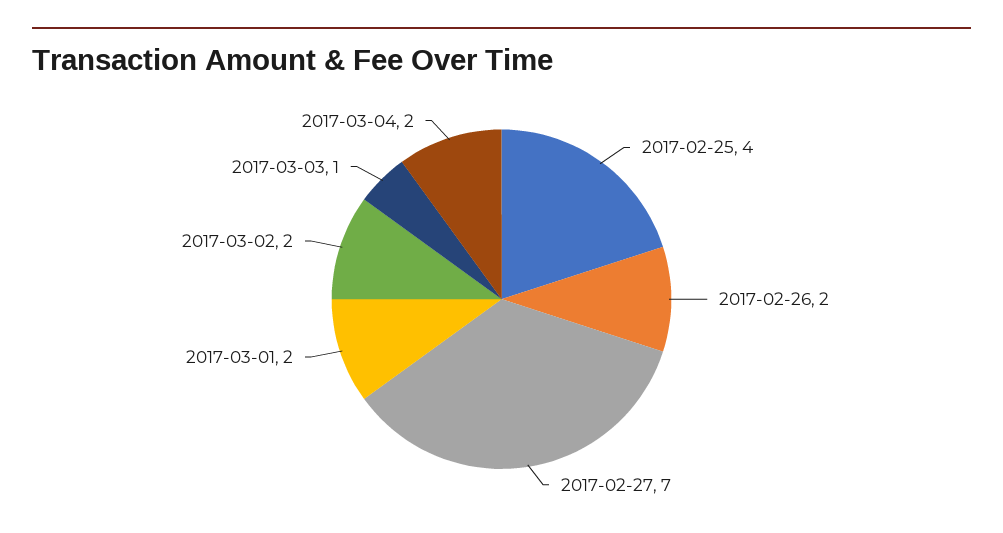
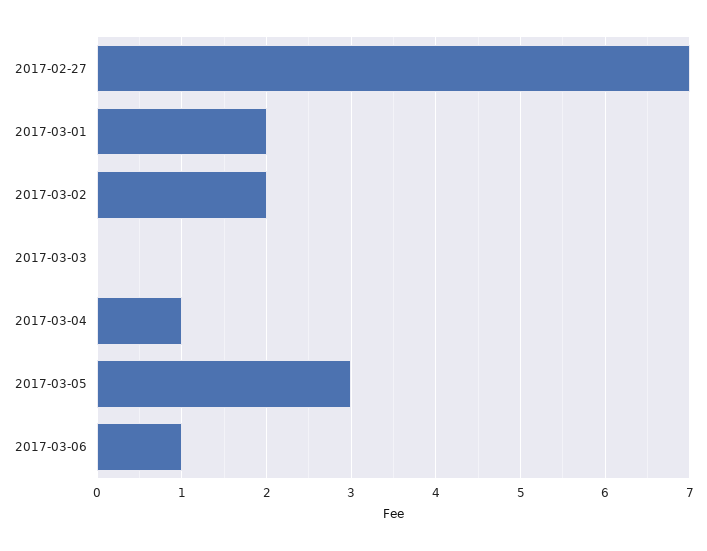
2017-02-25: 4 -> none
2017-02-26: 2 -> none
2017-03-03: 1 -> 0
2017-03-04: 2 -> 1
2017-03-05: none -> 3
2017-03-06: none -> 1

